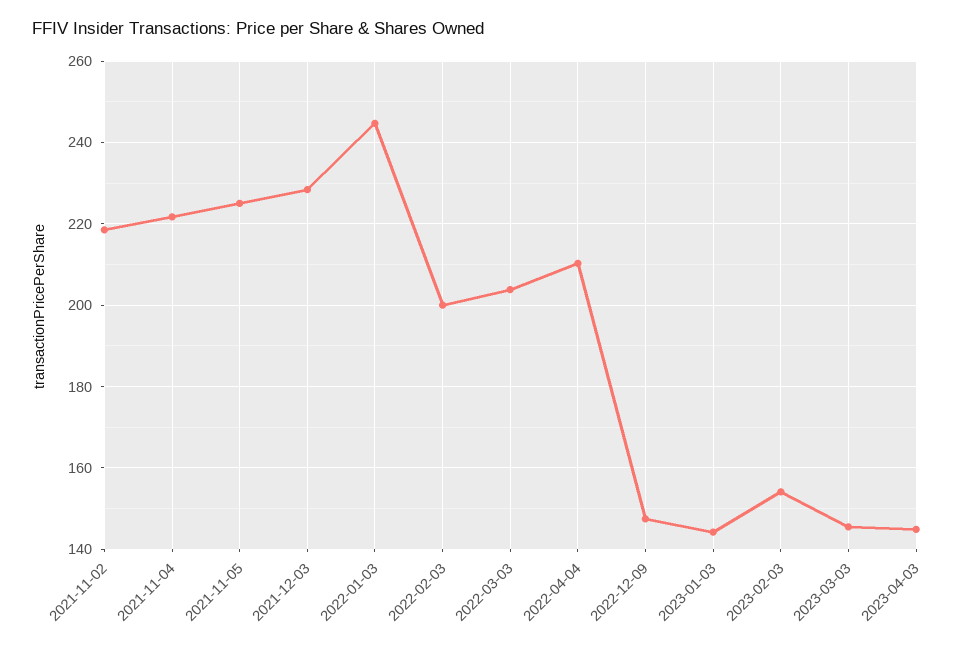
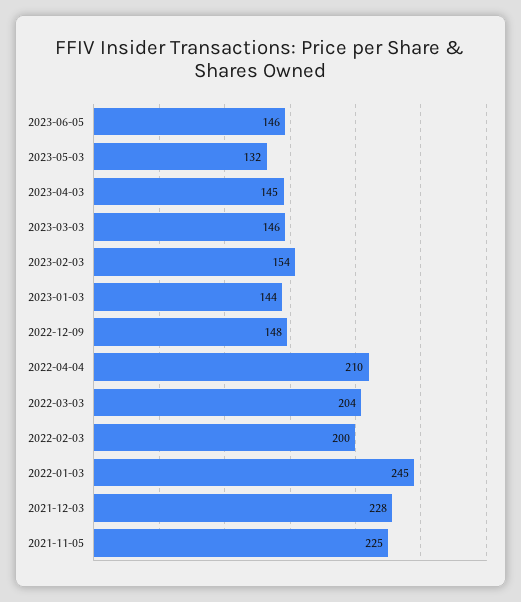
2021-11-02: 218 -> none
2021-11-04: 222 -> none
2023-06-05: none -> 146
2023-05-03: none -> 132

